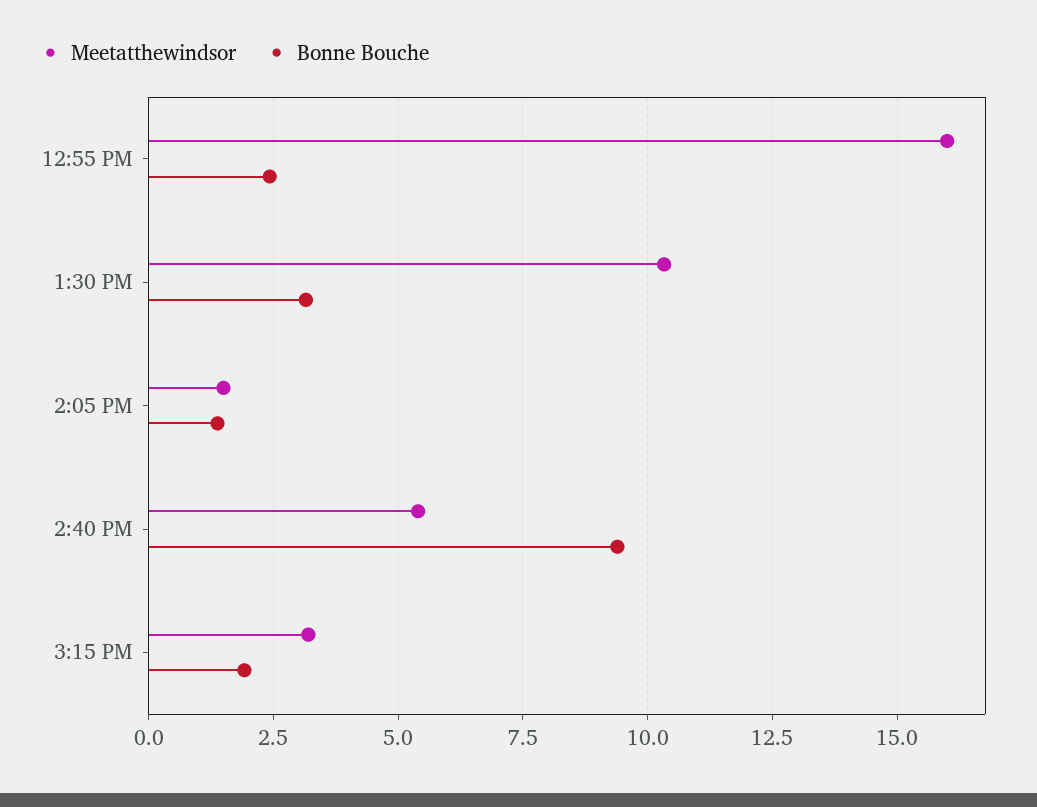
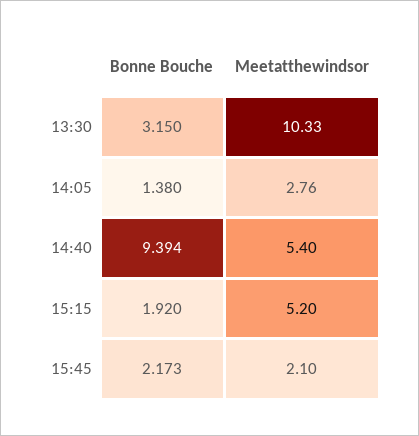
Meetatthewindsor, 12:55 PM: 16 -> none
Bonne Bouche, 12:55 PM: 2.5 -> none
Meetatthewindsor, 2:05 PM: 1.5 -> 2.76
Meetatthewindsor, 3:15 PM: 3.25 -> 5.2
Bonne Bouche, 15:45: none -> 2.173
Meetatthewindsor, 15:45: none -> 2.1

